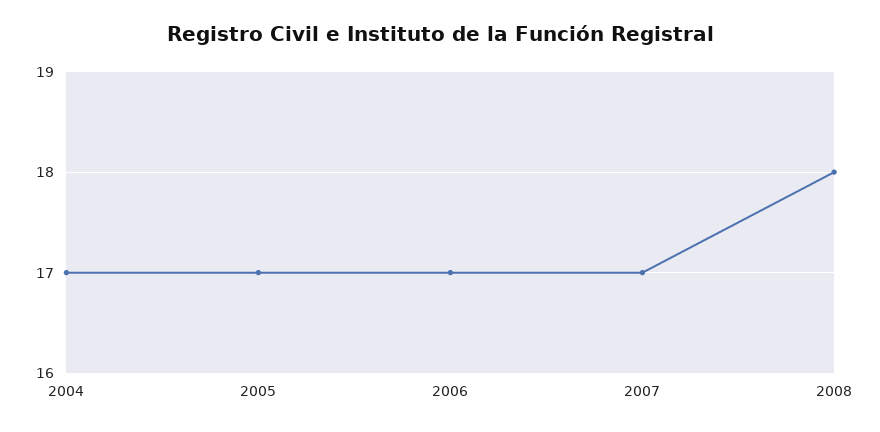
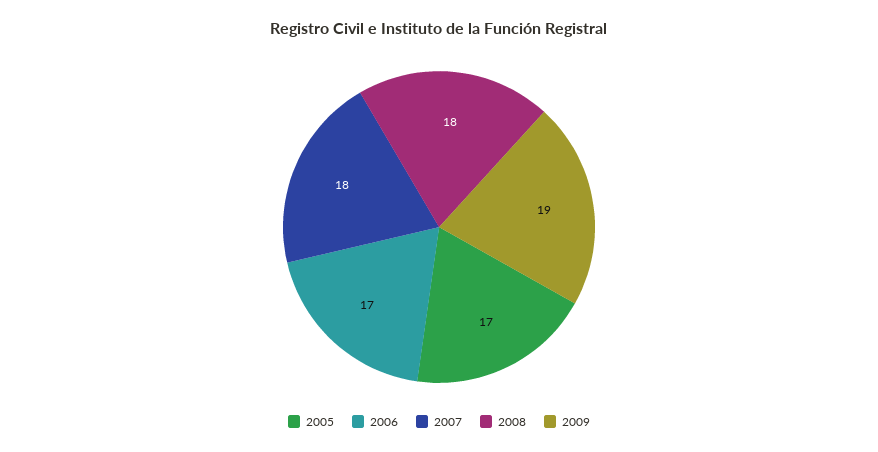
2004: 17 -> none
2007: 17 -> 18
2009: none -> 19

